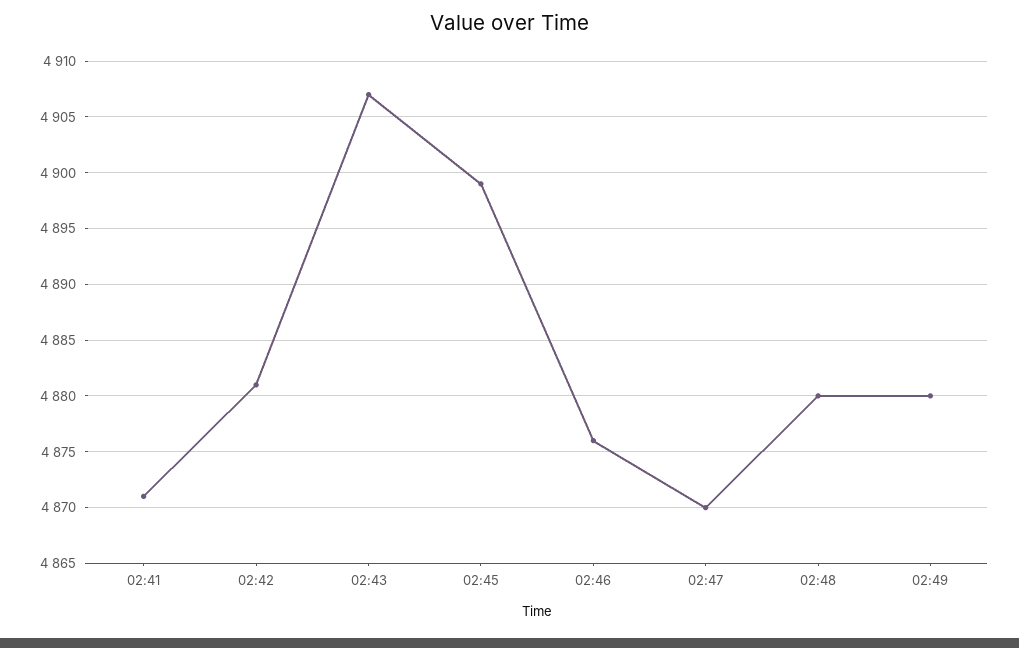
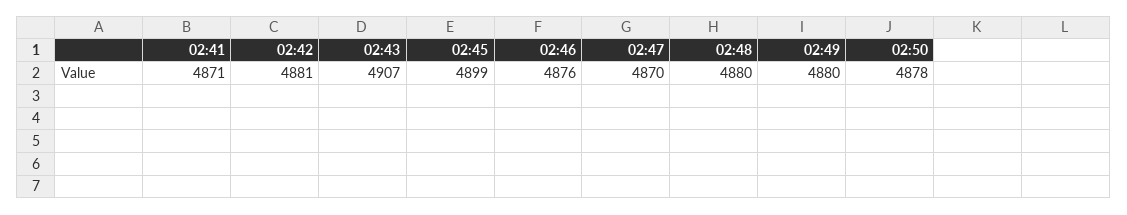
02:50: none -> 4878

